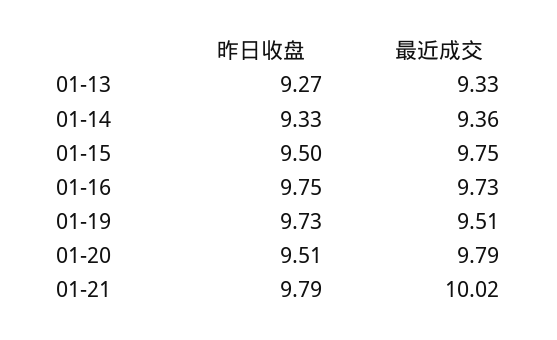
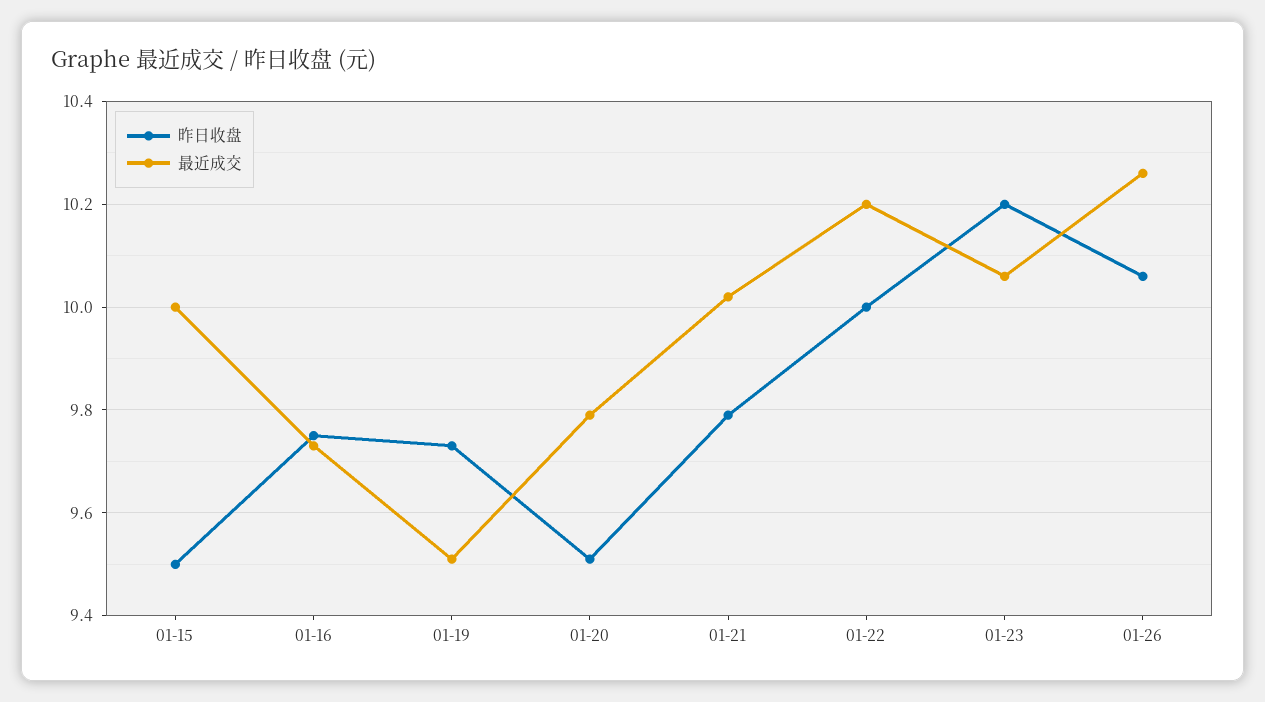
昨日收盘, 01-13: 9.27 -> none
最近成交, 01-13: 9.33 -> none
昨日收盘, 01-14: 9.33 -> none
最近成交, 01-14: 9.36 -> none
最近成交, 01-15: 9.75 -> 10
昨日收盘, 01-22: none -> 10
最近成交, 01-22: none -> 10.2
昨日收盘, 01-23: none -> 10.2
最近成交, 01-23: none -> 10.05
昨日收盘, 01-26: none -> 10.05
最近成交, 01-26: none -> 10.25

